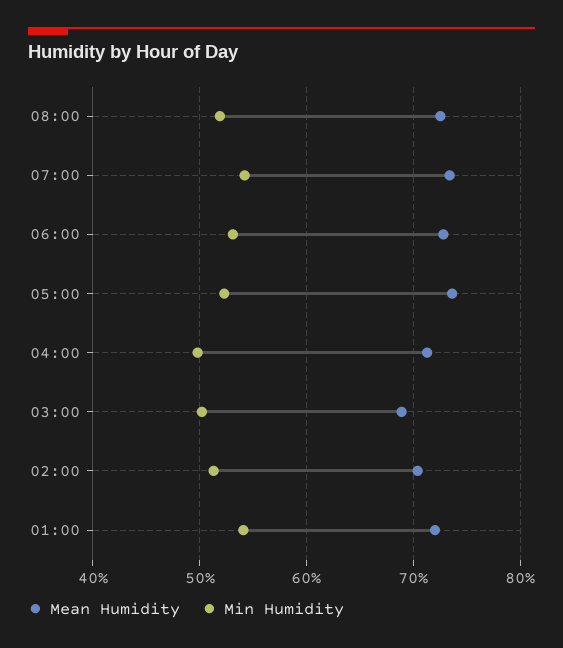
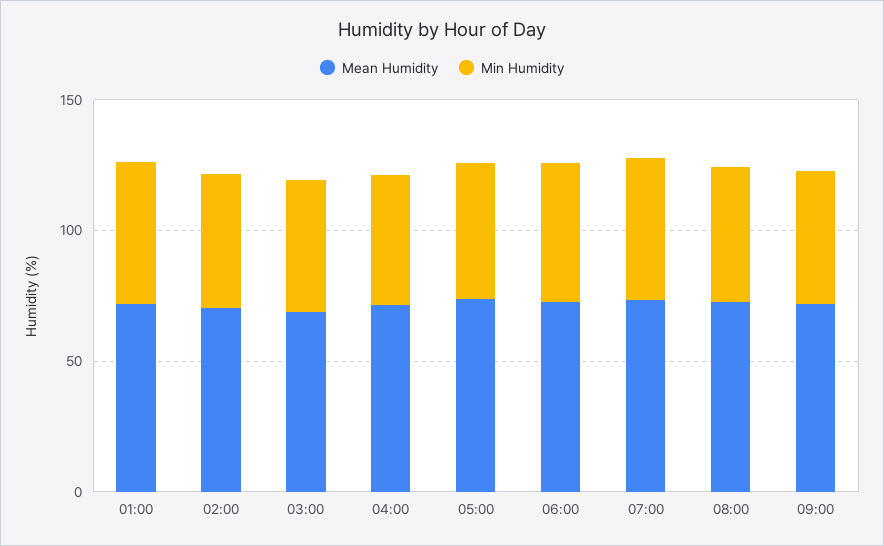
Mean Humidity, 09:00: none -> 70
Min Humidity, 09:00: none -> 50

